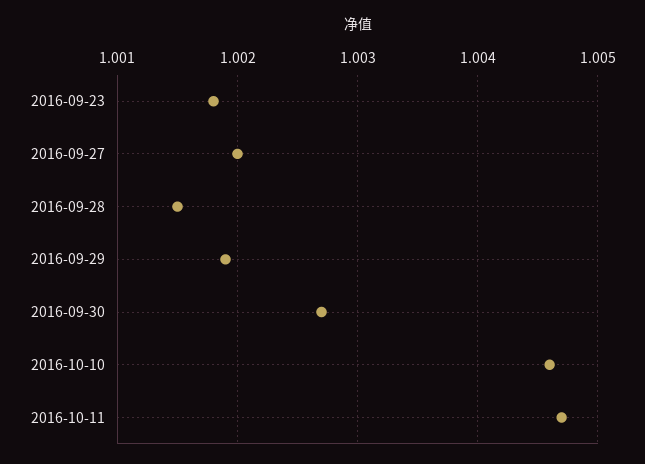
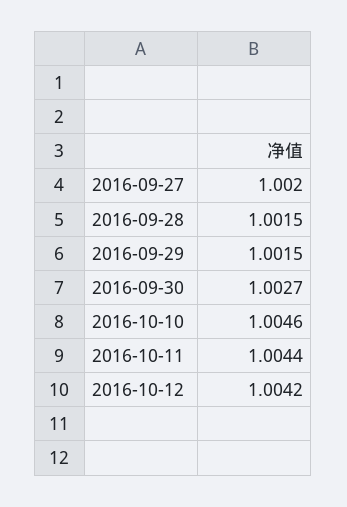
2016-09-23: 1.0018 -> none
2016-09-29: 1.0019 -> 1.0015
2016-10-11: 1.0047 -> 1.0044
2016-10-12: none -> 1.0042

